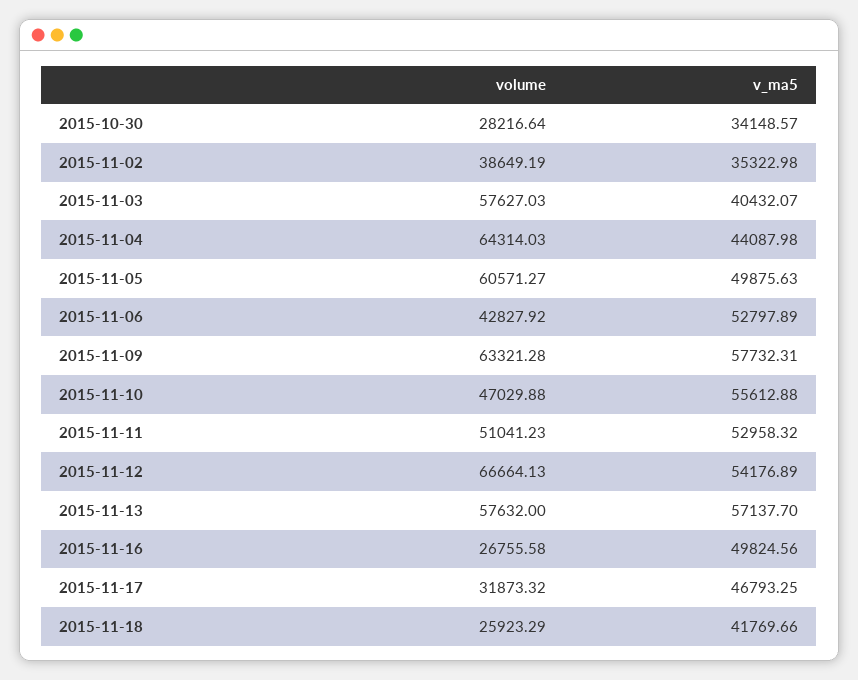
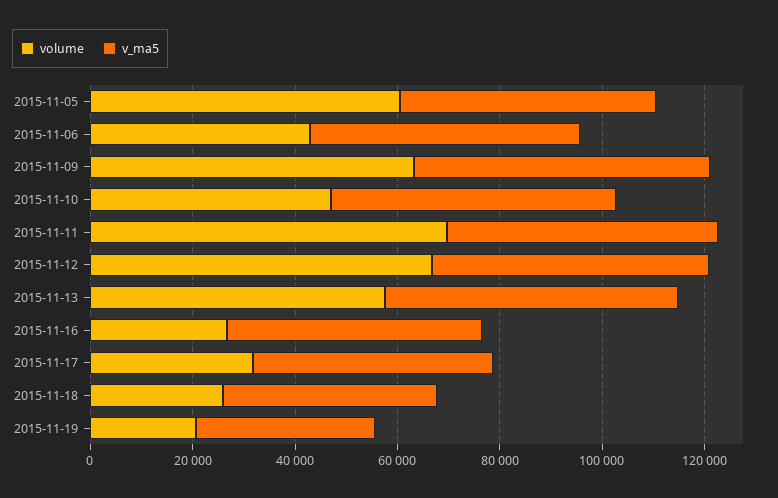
volume, 2015-10-30: 28216.64 -> none
v_ma5, 2015-10-30: 34148.57 -> none
volume, 2015-11-02: 38649.19 -> none
v_ma5, 2015-11-02: 35322.98 -> none
volume, 2015-11-03: 57627.03 -> none
v_ma5, 2015-11-03: 40432.07 -> none
volume, 2015-11-04: 64314.03 -> none
v_ma5, 2015-11-04: 44087.98 -> none
volume, 2015-11-11: 51041.23 -> 70000
volume, 2015-11-19: none -> 20000
v_ma5, 2015-11-19: none -> 35000

